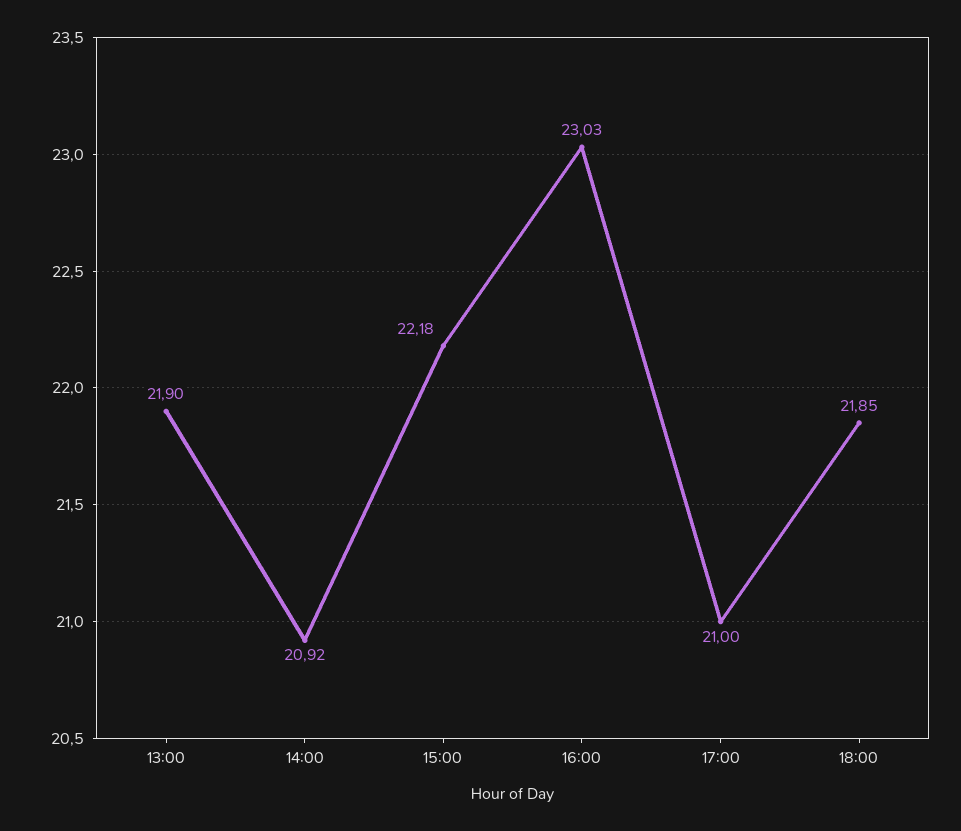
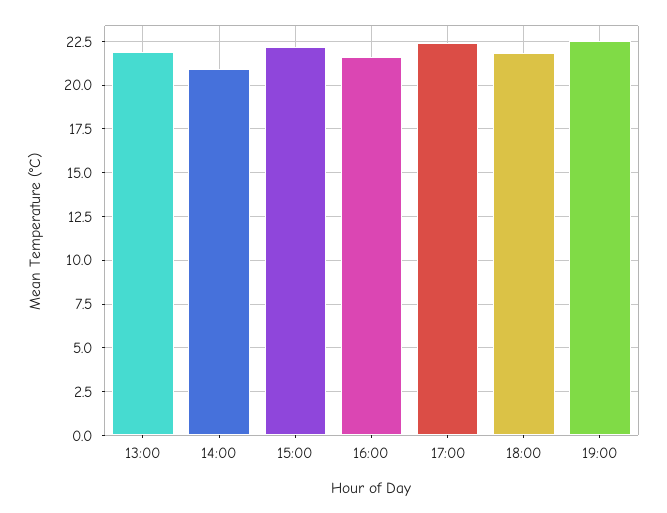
16:00: 23.03 -> 21.5
17:00: 21 -> 22.5
19:00: none -> 22.5

